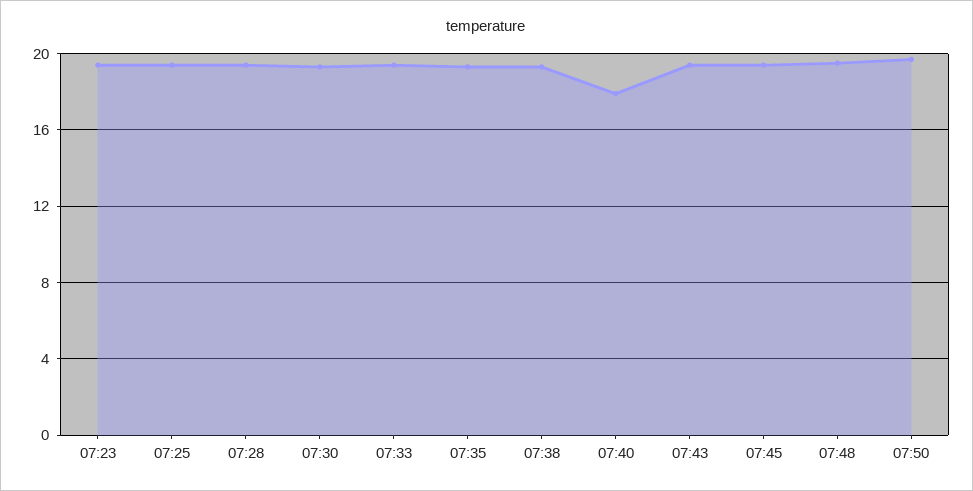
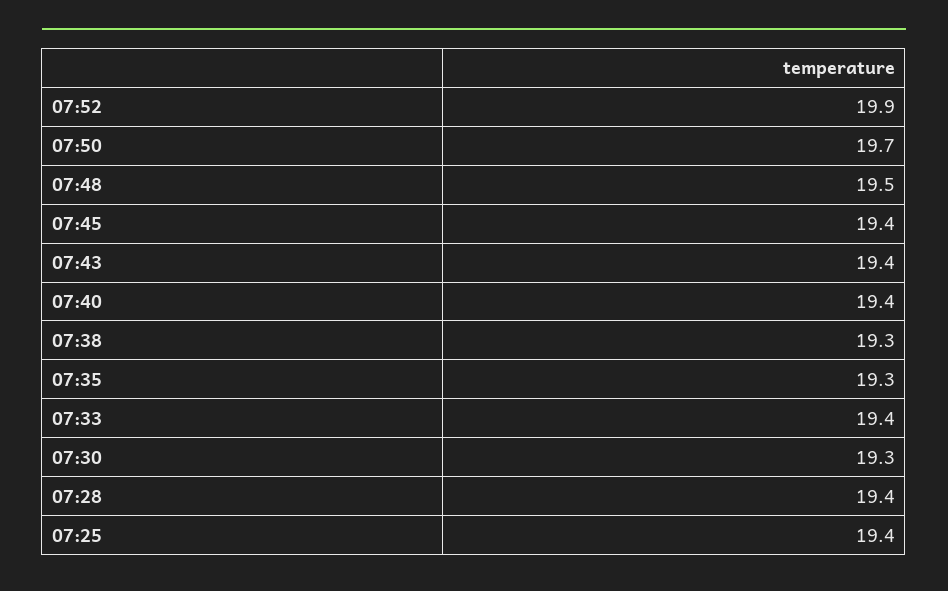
07:23: 19.5 -> none
07:40: 18 -> 19.4
07:52: none -> 19.9

